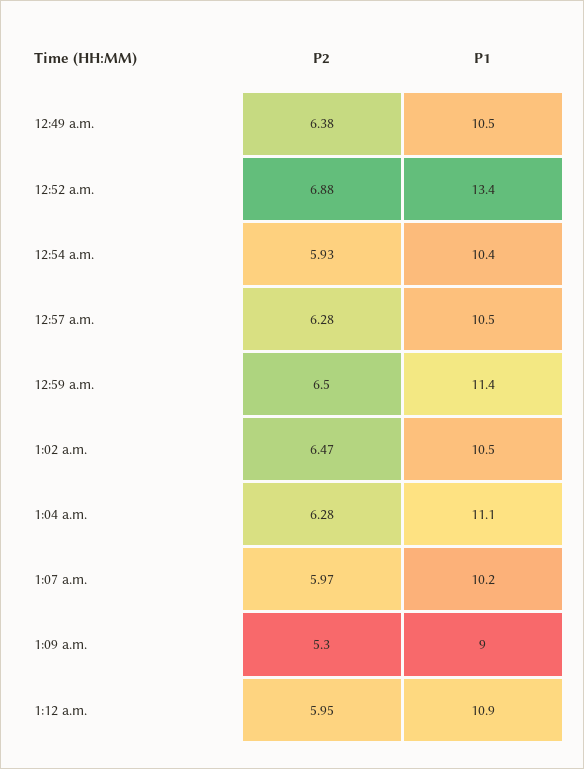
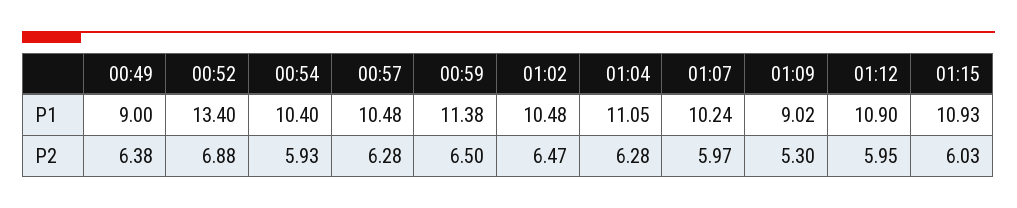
P1, 12:49 a.m.: 10.5 -> 9
P1, 01:15: none -> 10.93
P2, 01:15: none -> 6.03

